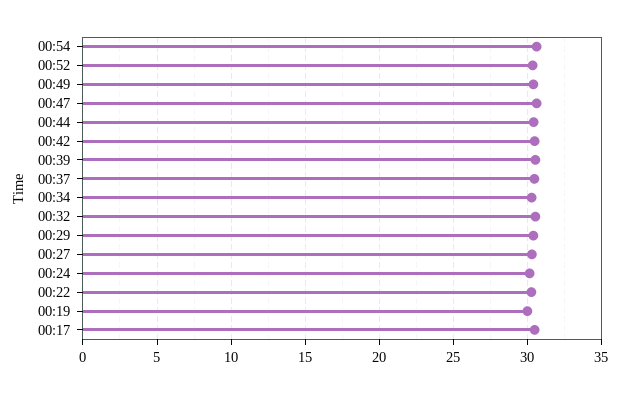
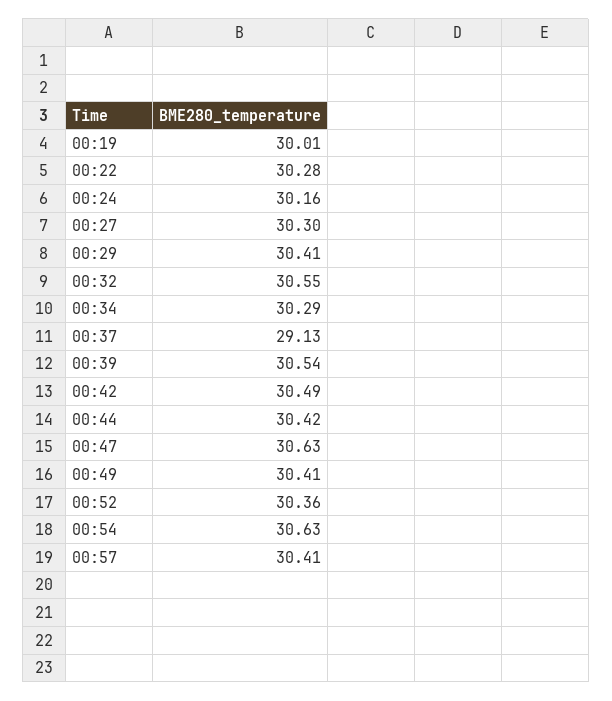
00:37: 30.5 -> 29.13
00:17: 30.5 -> none
00:57: none -> 30.41

